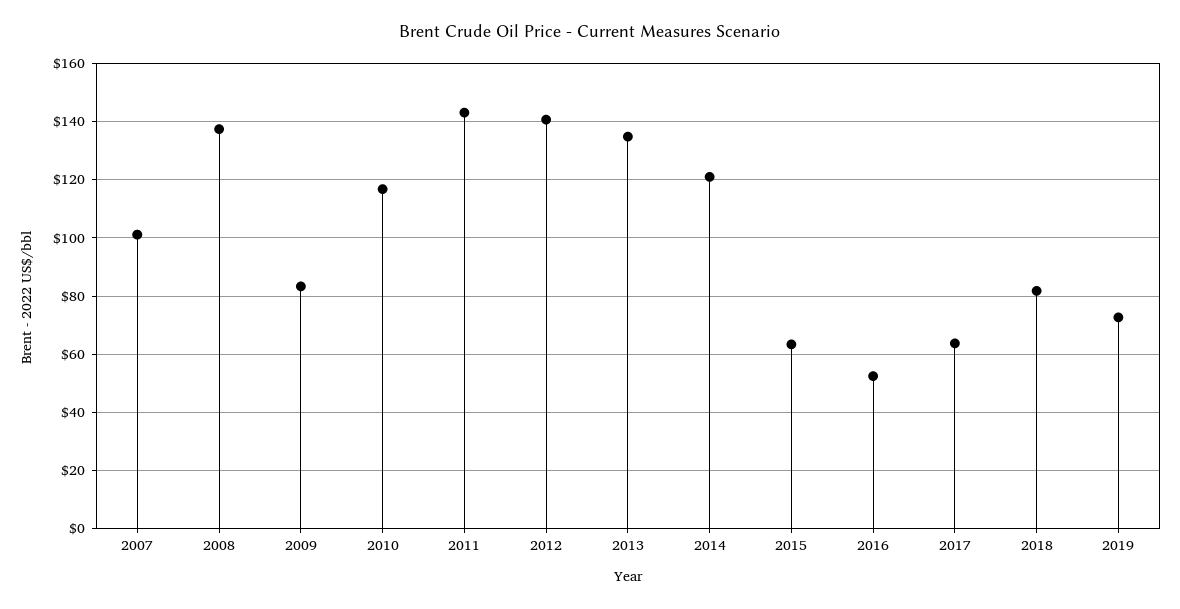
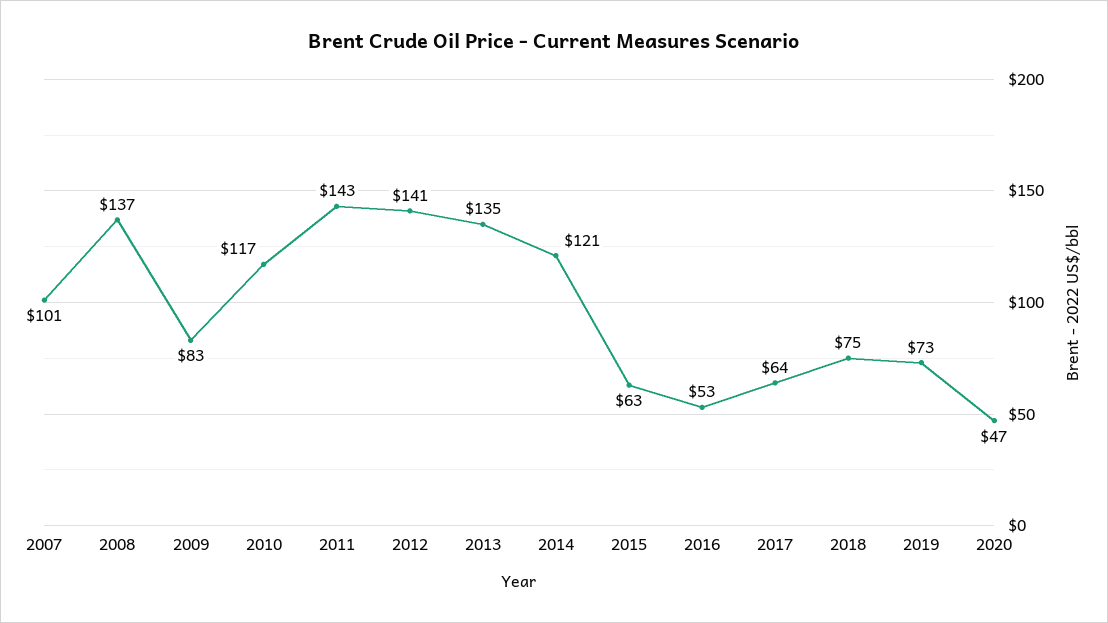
2018: 82.5 -> 75
2020: none -> 47

